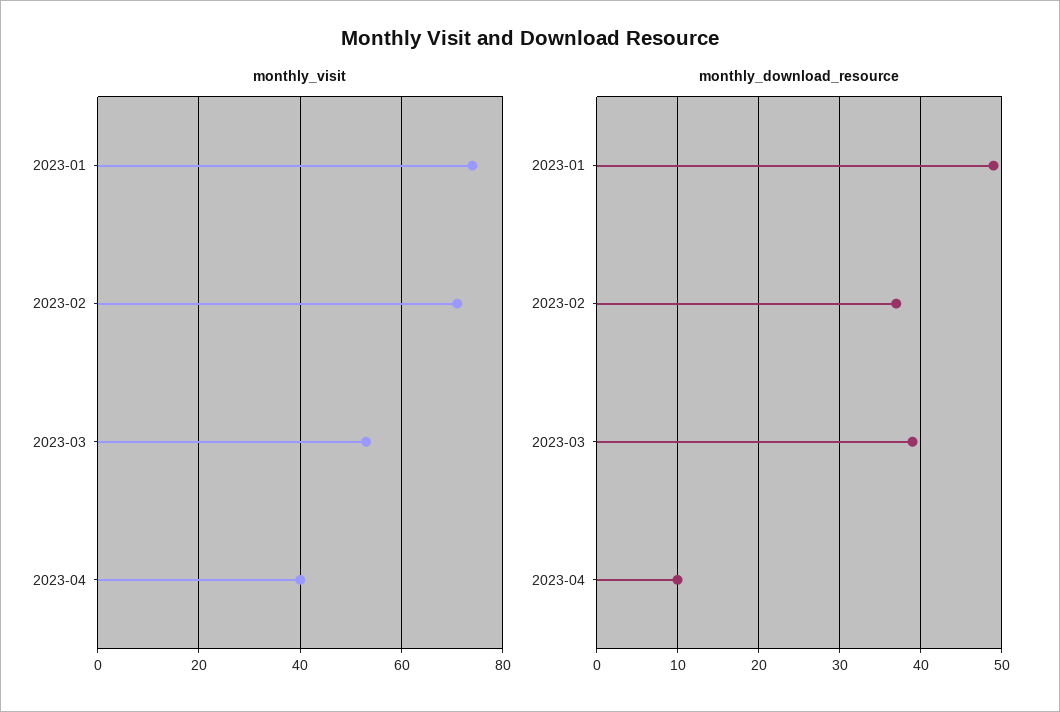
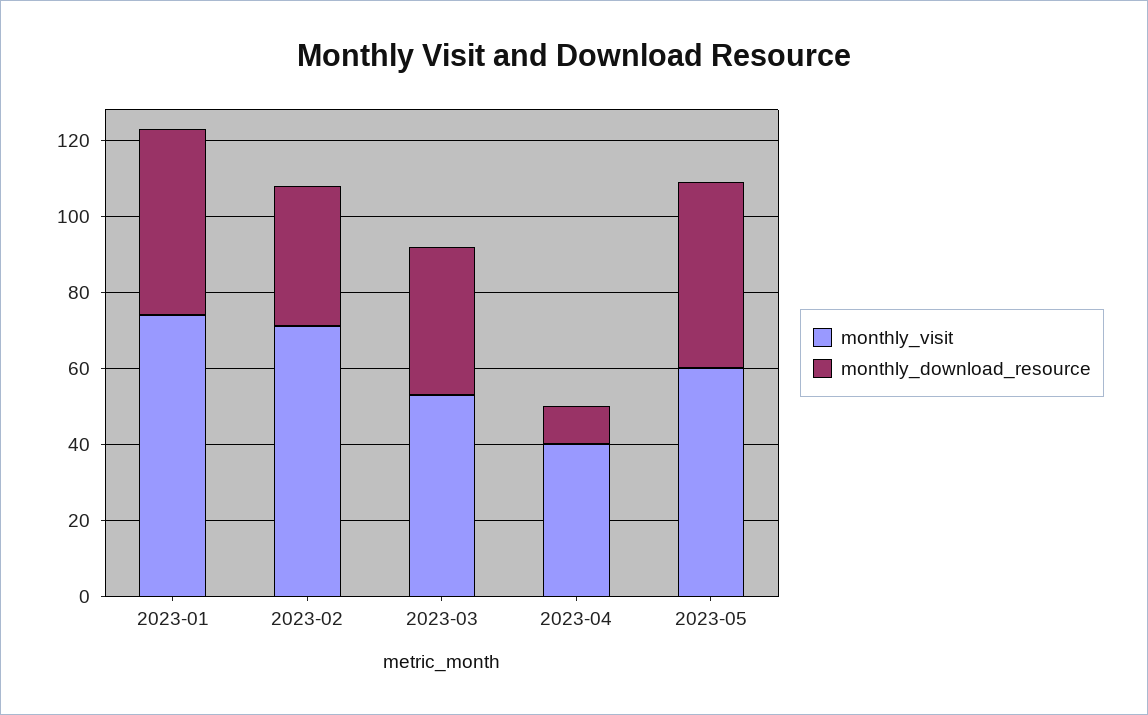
monthly_visit, 2023-05: none -> 60
monthly_download_resource, 2023-05: none -> 50

